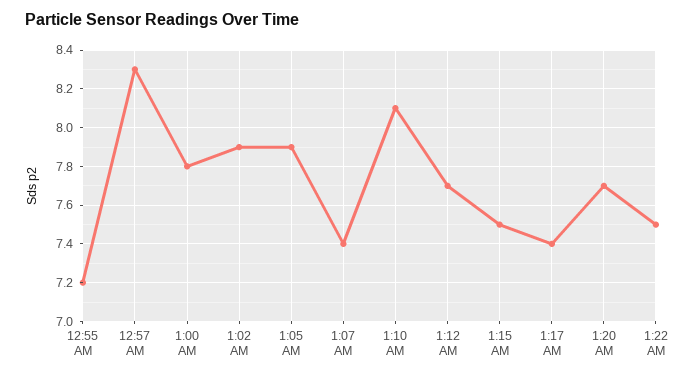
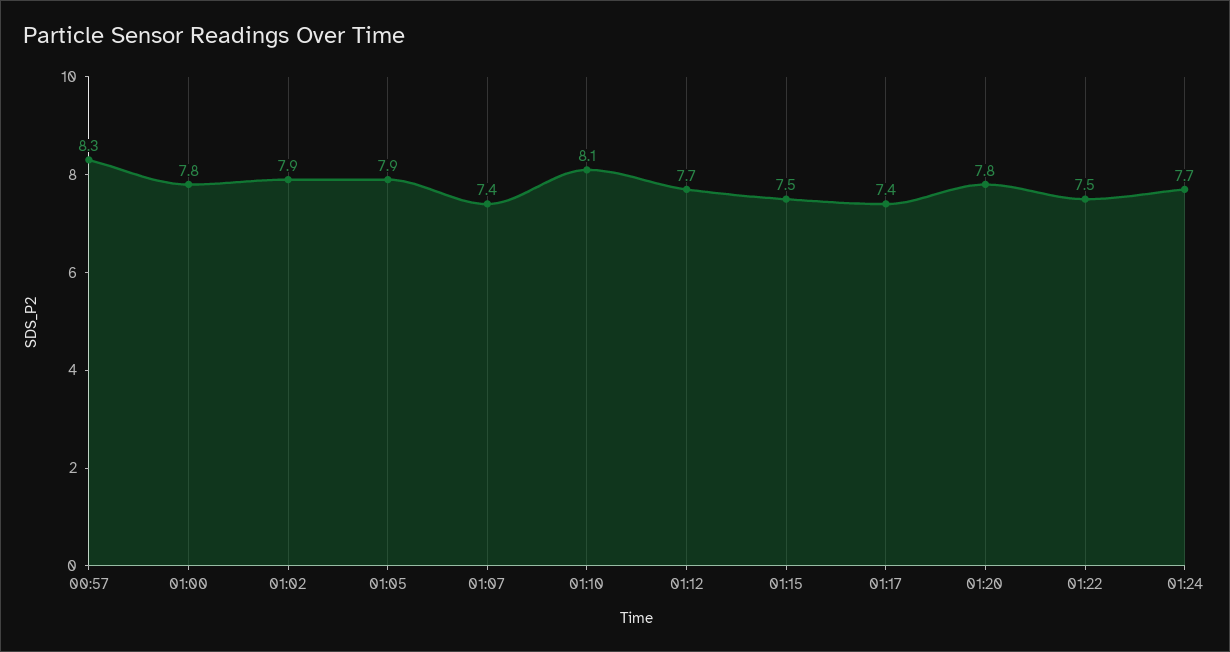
12:55 AM: 7.2 -> none
1:20 AM: 7.7 -> 7.8
01:24: none -> 7.7

